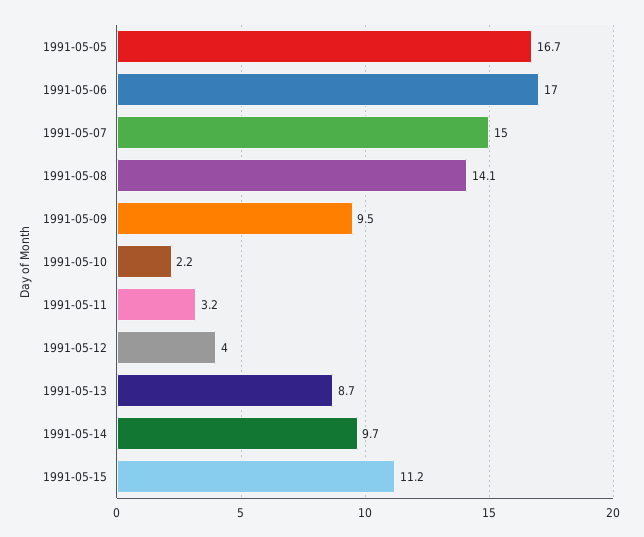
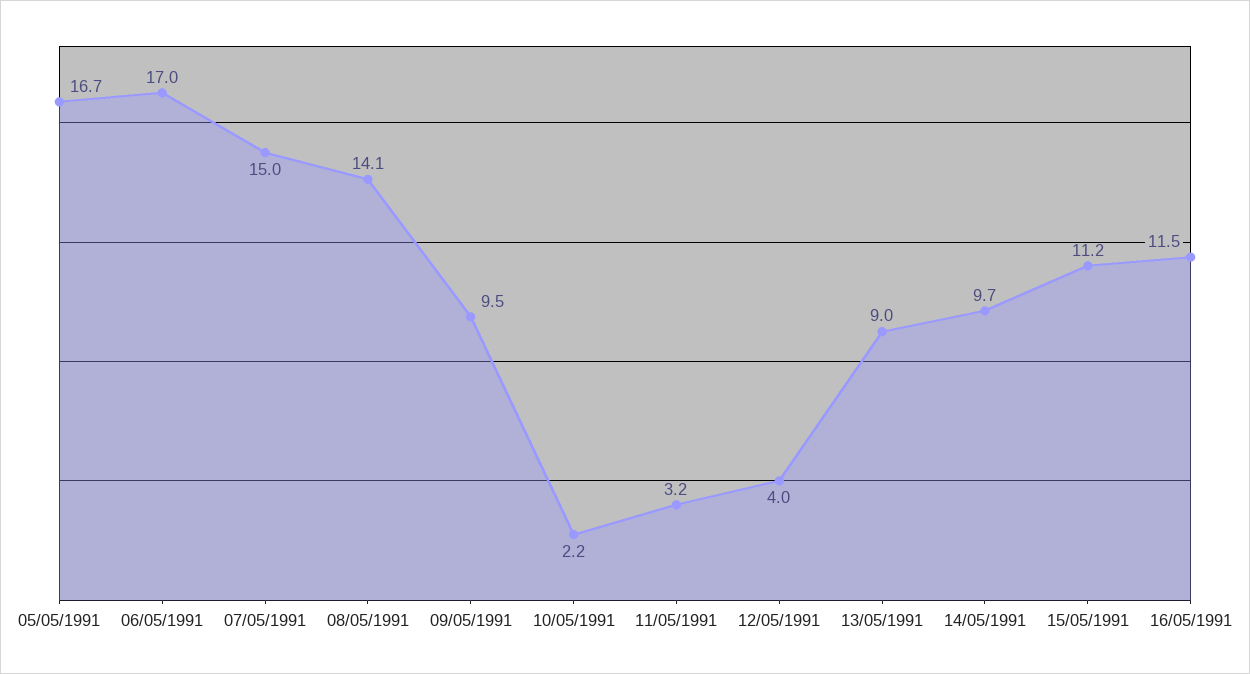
1991-05-13: 8.7 -> 9
16/05/1991: none -> 11.5

